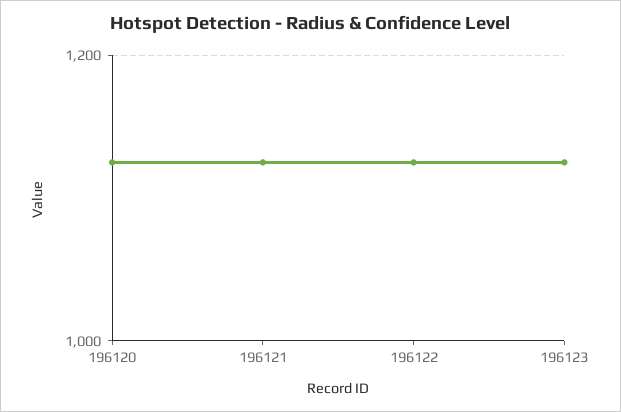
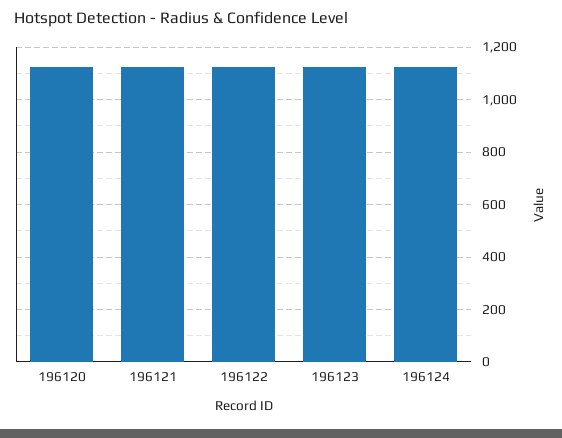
196124: none -> 1125

